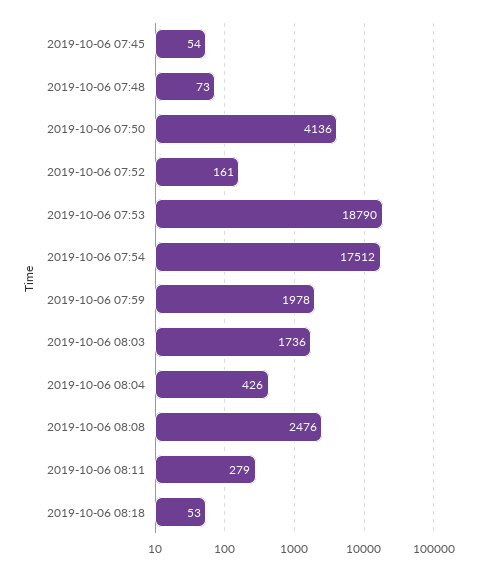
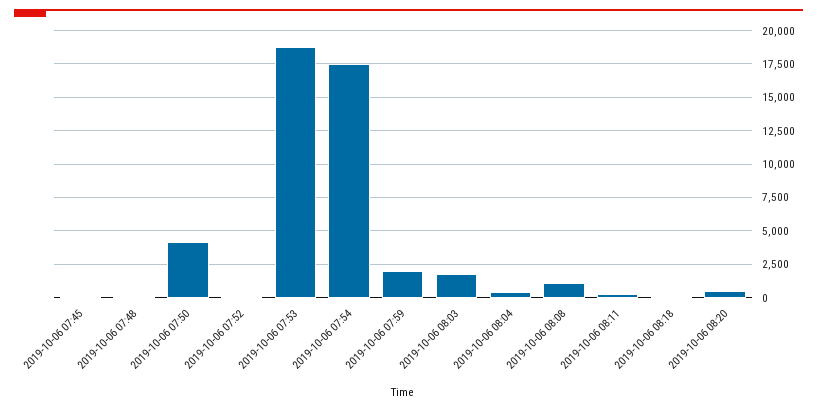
2019-10-06 08:08: 2476 -> 1000
2019-10-06 08:20: none -> 500

